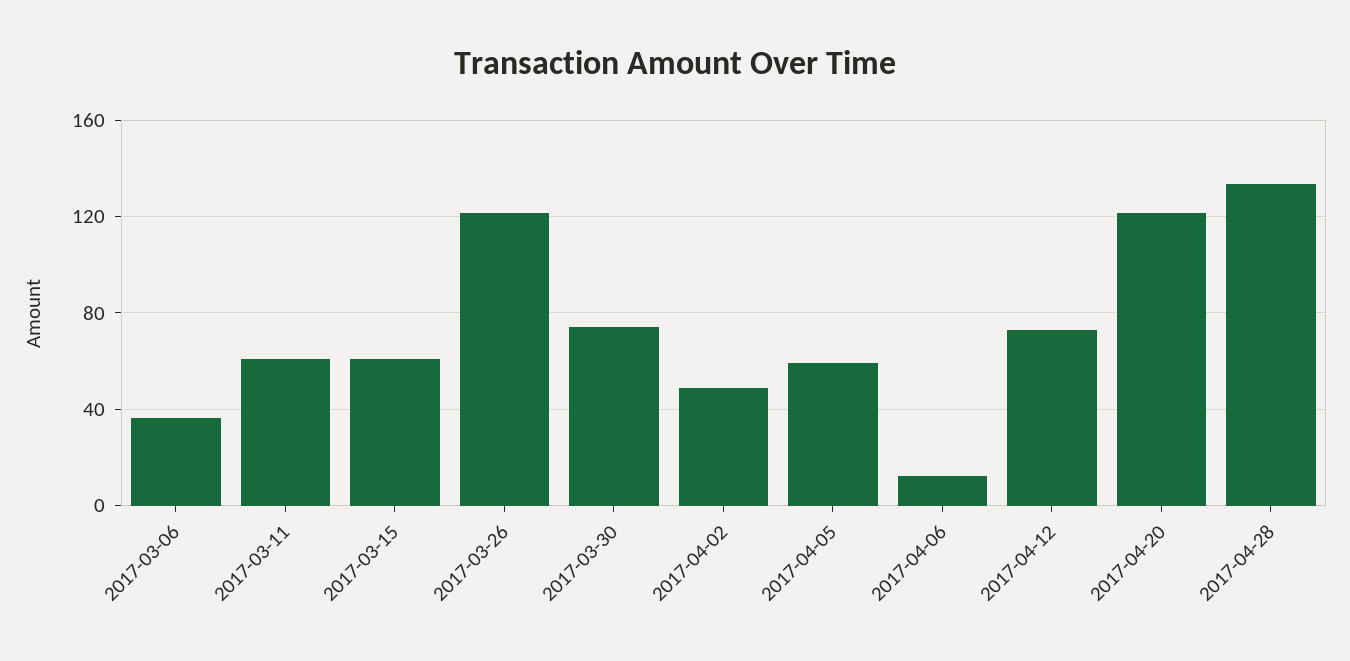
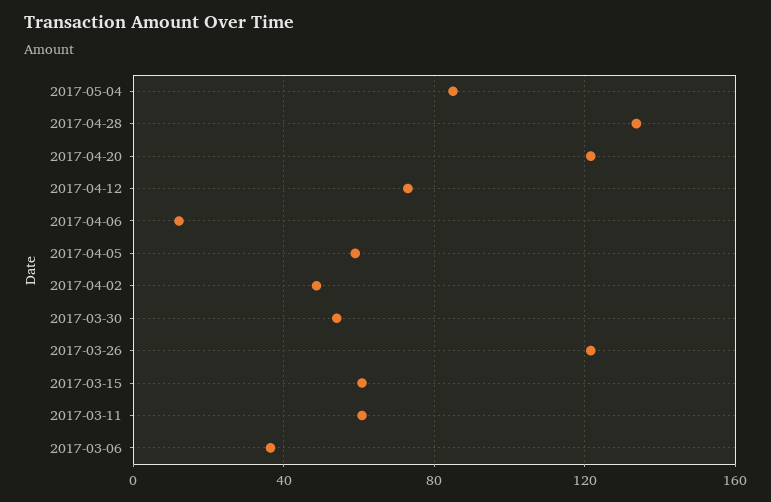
2017-03-30: 75 -> 55
2017-05-04: none -> 85

